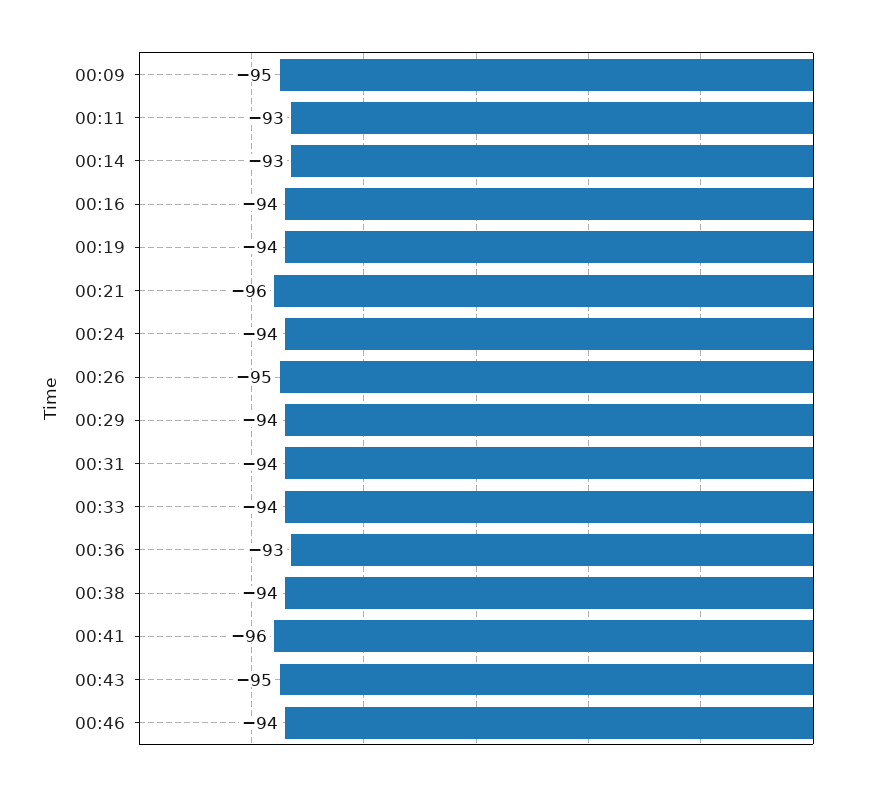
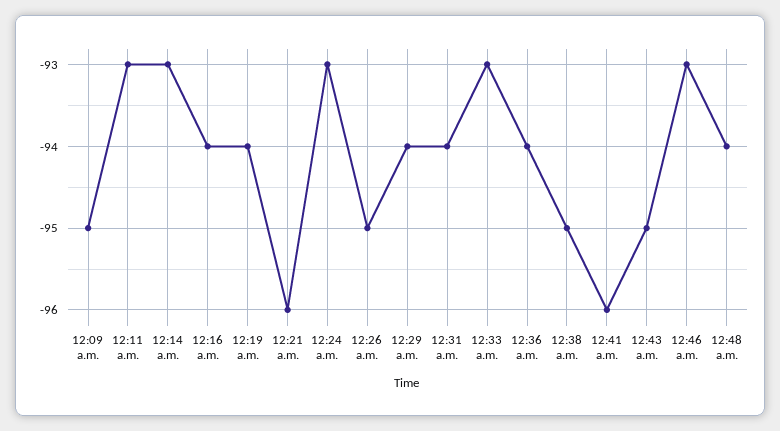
00:24: -94 -> -93
00:33: -94 -> -93
00:36: -93 -> -94
00:38: -94 -> -95
00:46: -94 -> -93
12:48 a.m.: none -> -94

